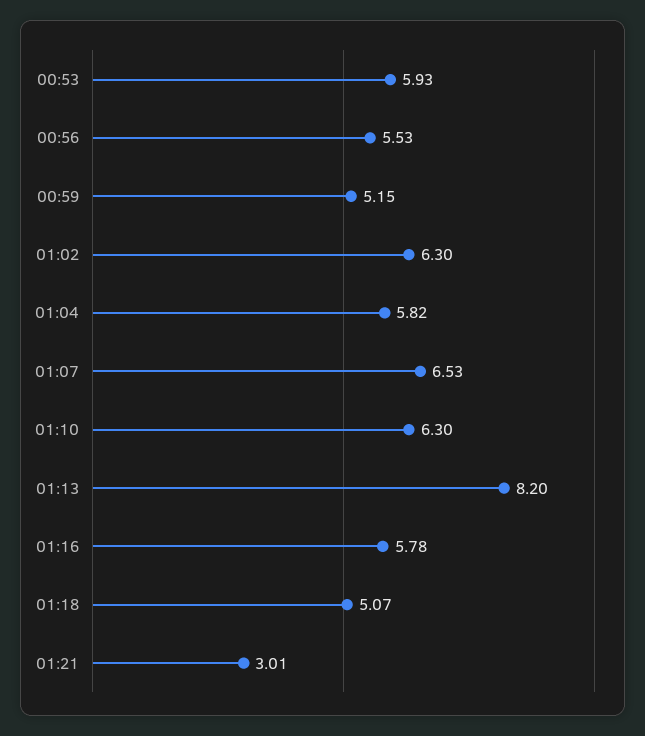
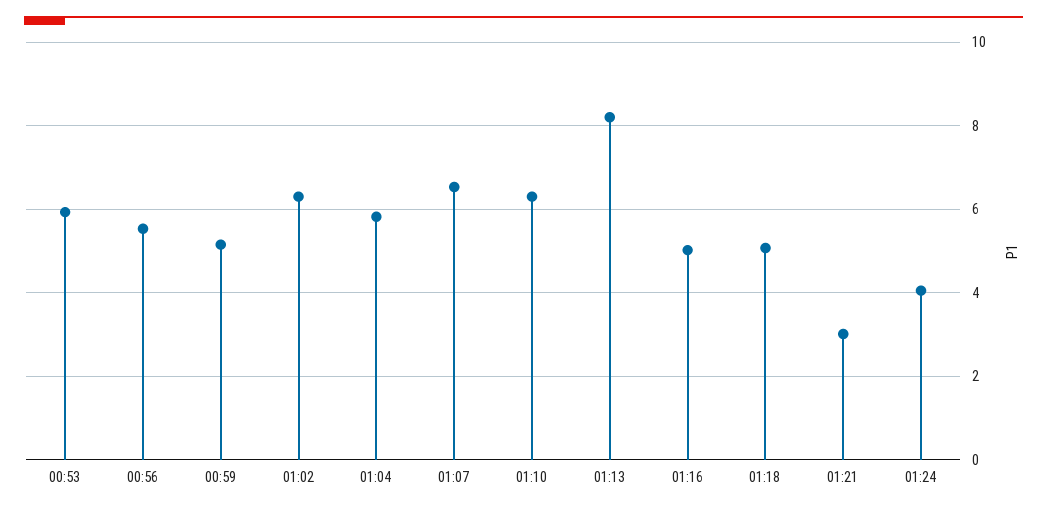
01:16: 5.78 -> 5
01:24: none -> 4

